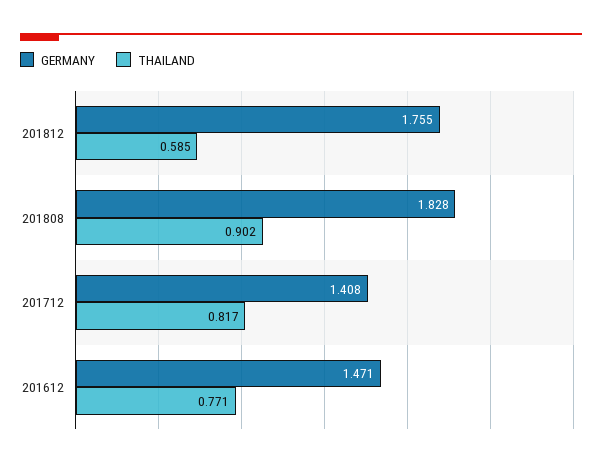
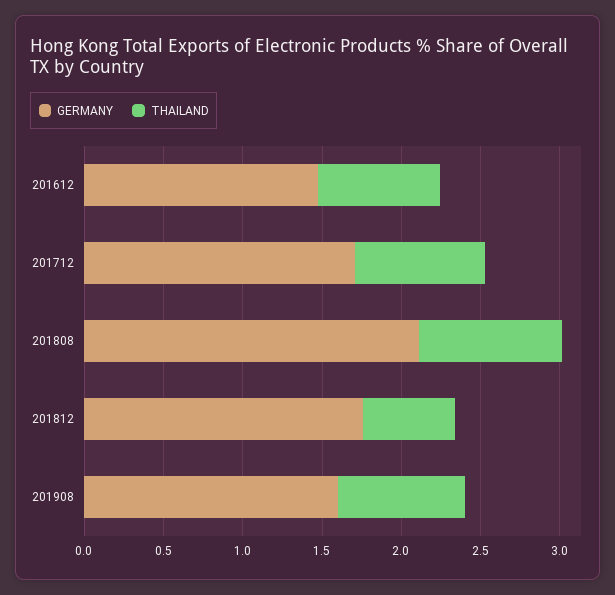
GERMANY, 201808: 1.828 -> 2.1
GERMANY, 201712: 1.408 -> 1.7
GERMANY, 201908: none -> 1.6
THAILAND, 201908: none -> 0.8

